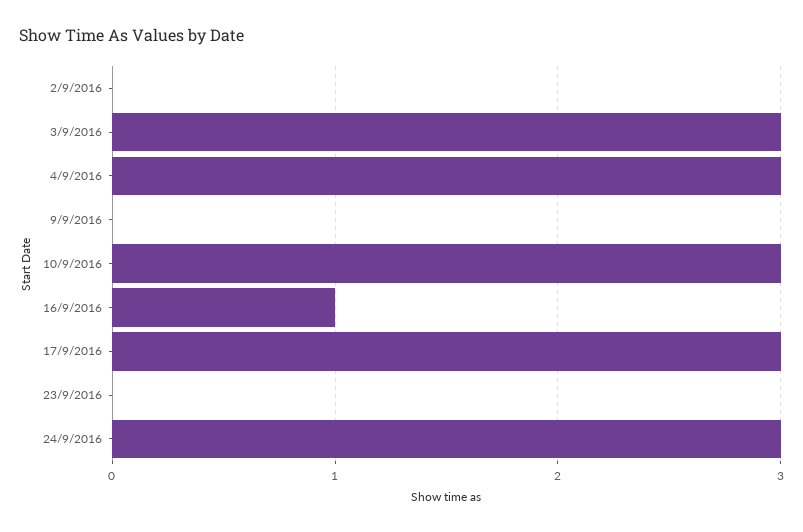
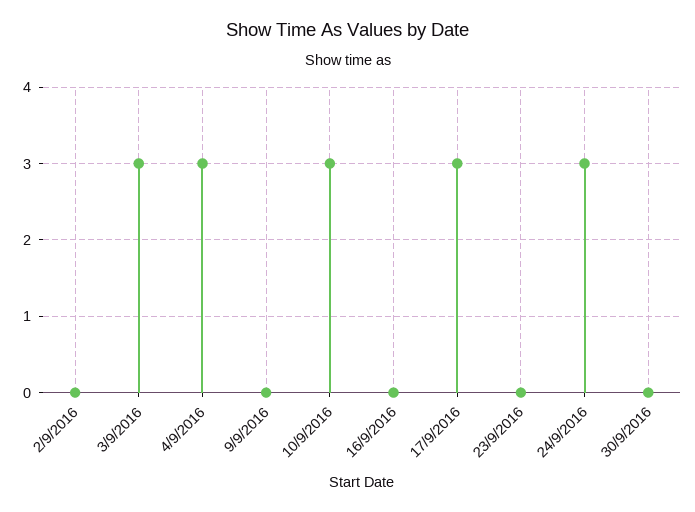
16/9/2016: 1 -> 0
30/9/2016: none -> 0

